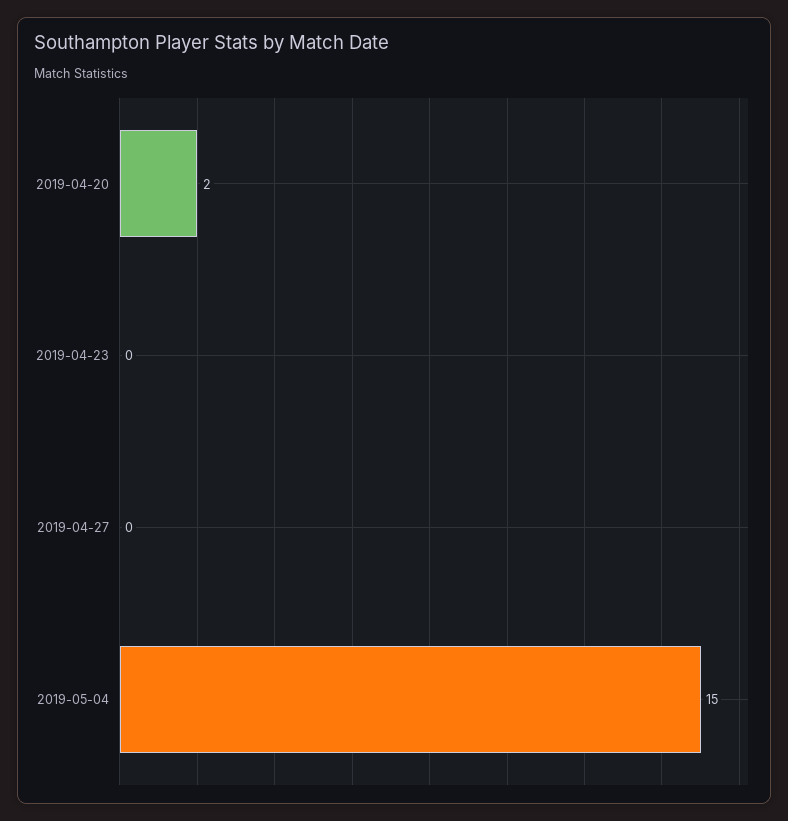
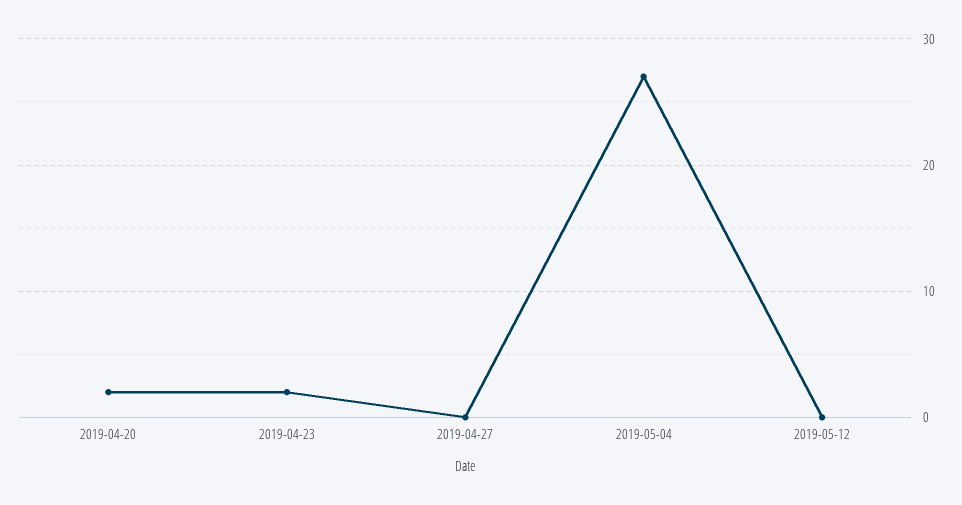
2019-04-23: 0 -> 2
2019-05-04: 15 -> 27
2019-05-12: none -> 0

